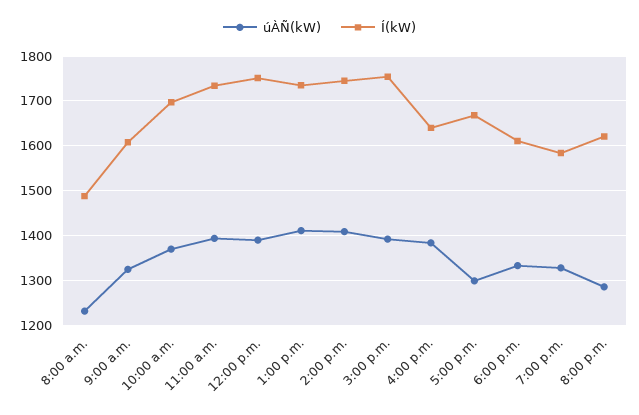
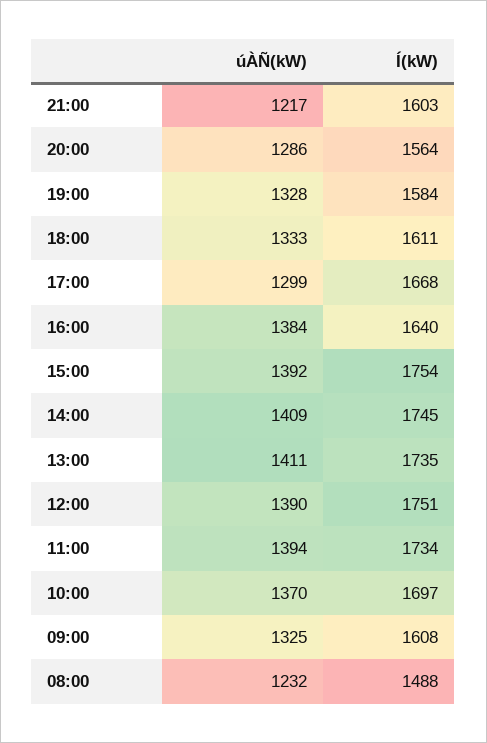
Í(kW), 8:00 p.m.: 1620 -> 1564
úÀÑ(kW), 21:00: none -> 1217
Í(kW), 21:00: none -> 1603

